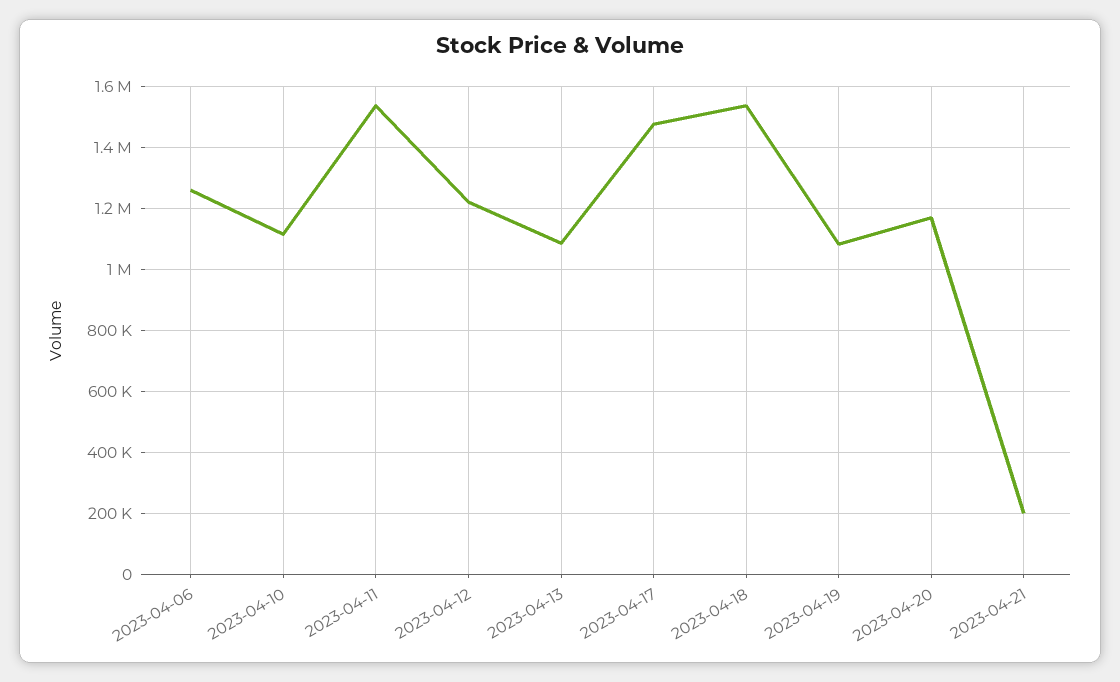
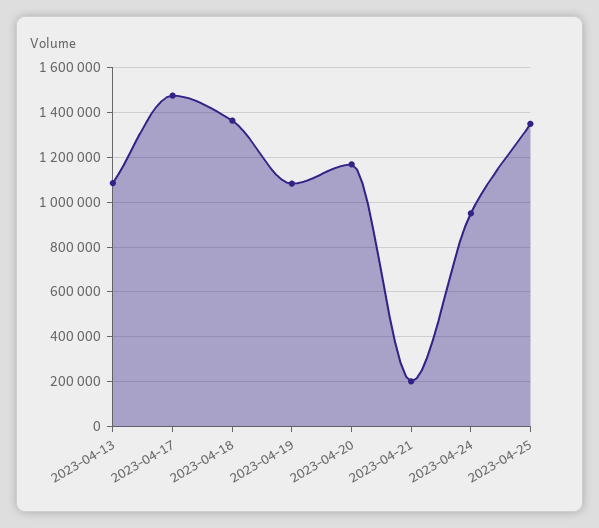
2023-04-06: 1260000 -> none
2023-04-10: 1120000 -> none
2023-04-11: 1540000 -> none
2023-04-12: 1220000 -> none
2023-04-18: 1540000 -> 1350000
2023-04-24: none -> 950000
2023-04-25: none -> 1350000

